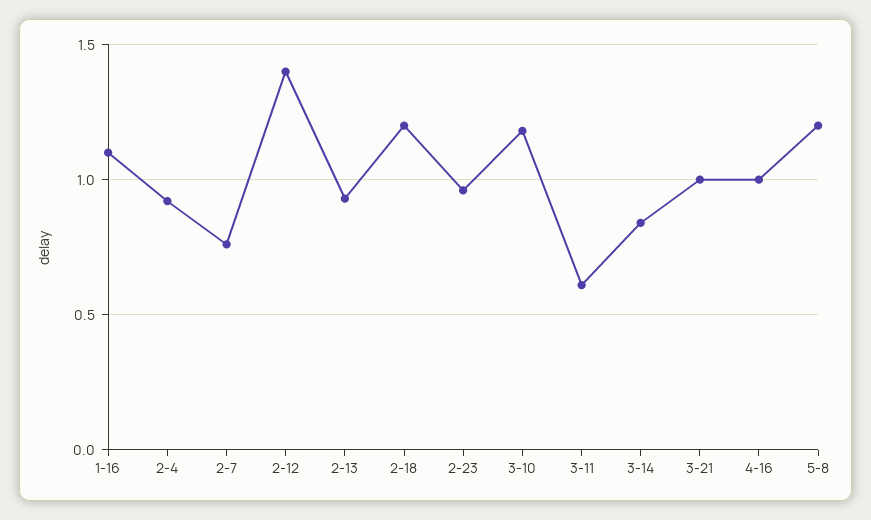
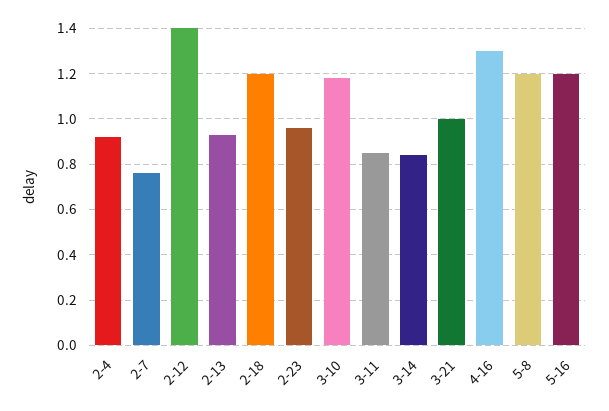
1-16: 1.1 -> none
3-11: 0.6 -> 0.85
4-16: 1 -> 1.3
5-16: none -> 1.2

